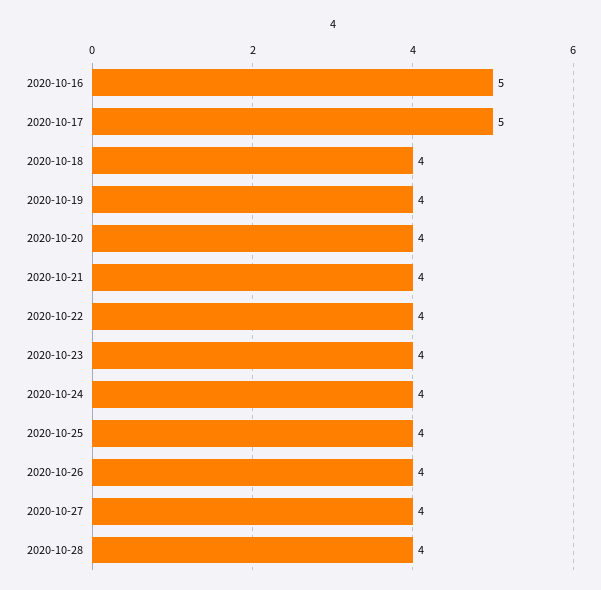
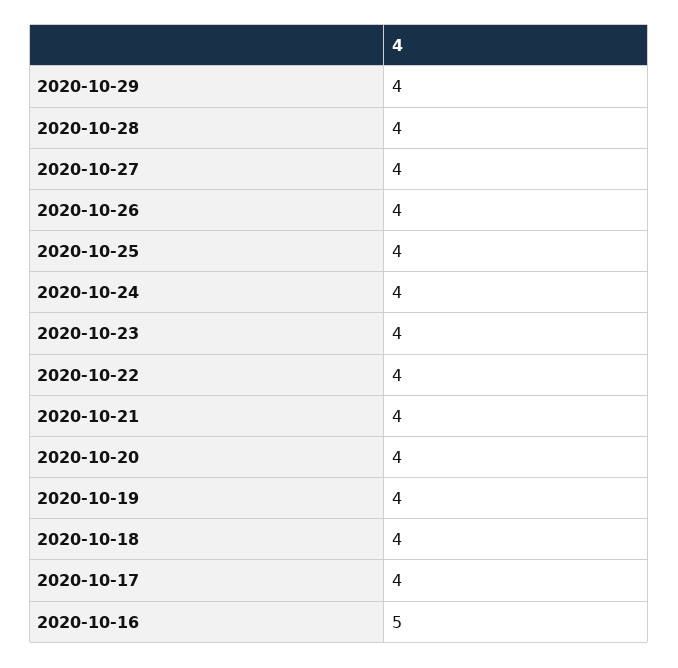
2020-10-17: 5 -> 4
2020-10-29: none -> 4

